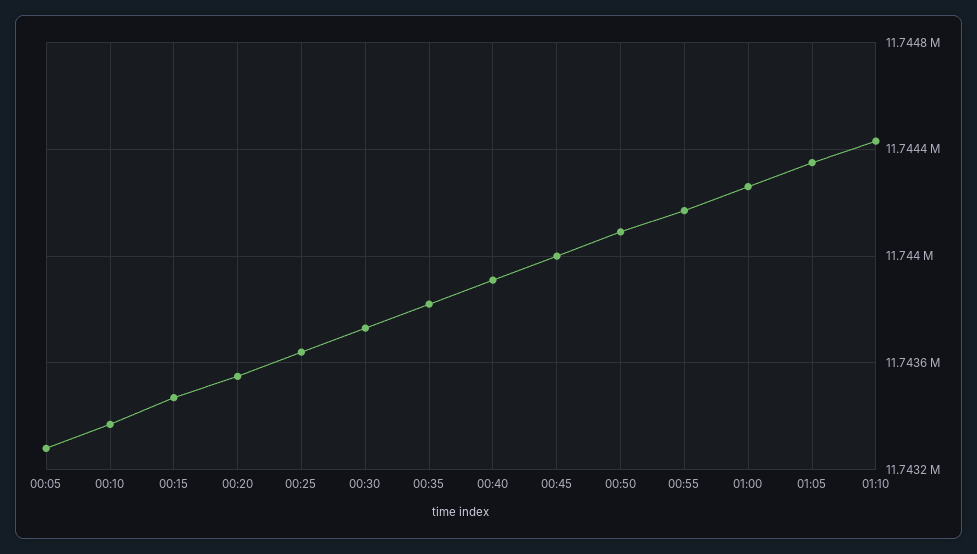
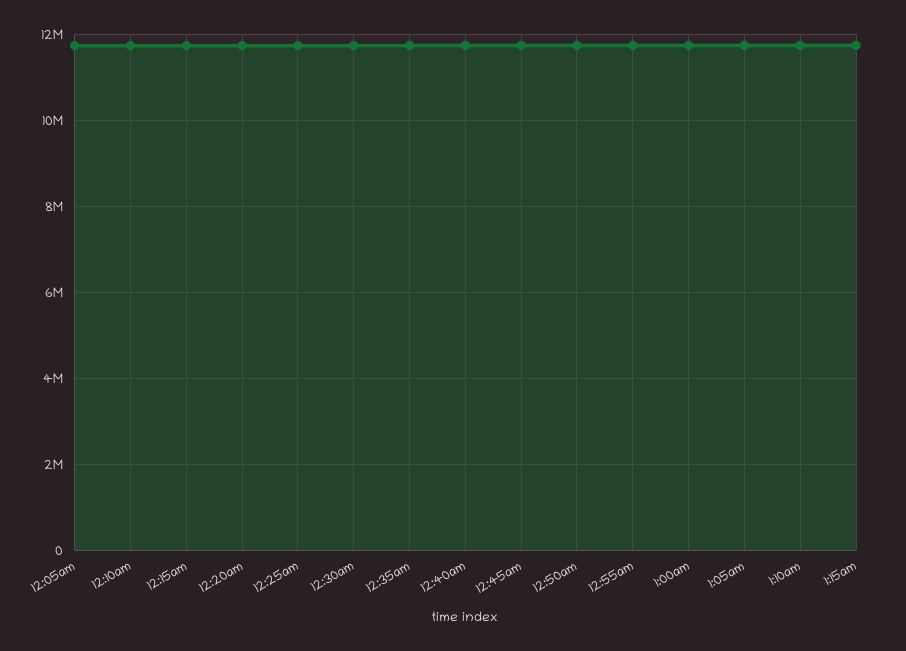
1:15am: none -> 11800000

